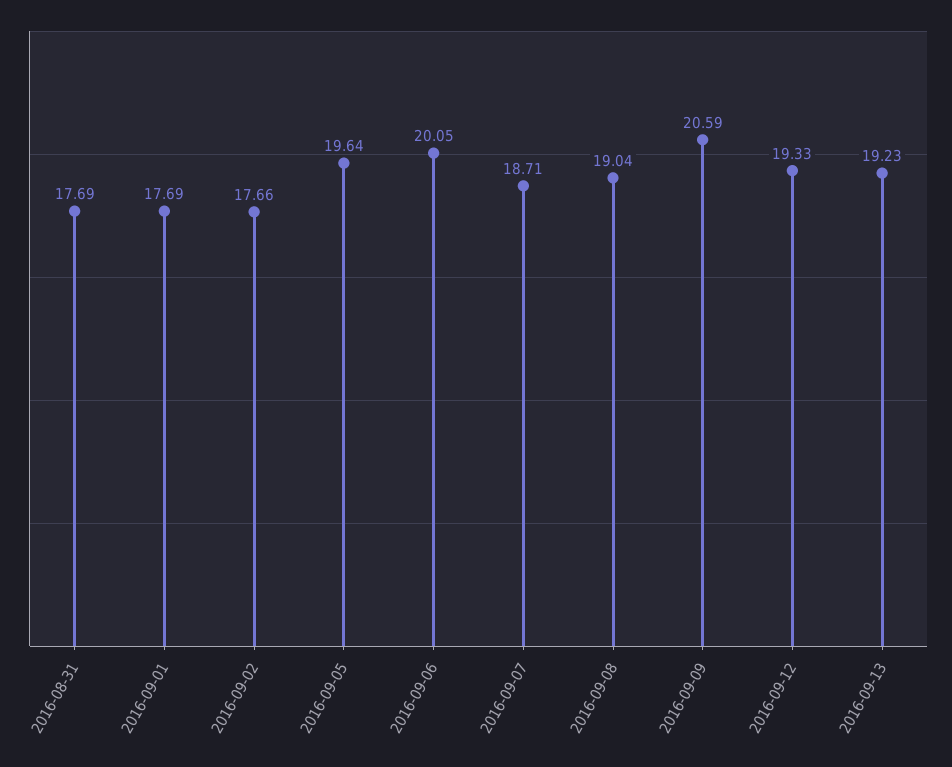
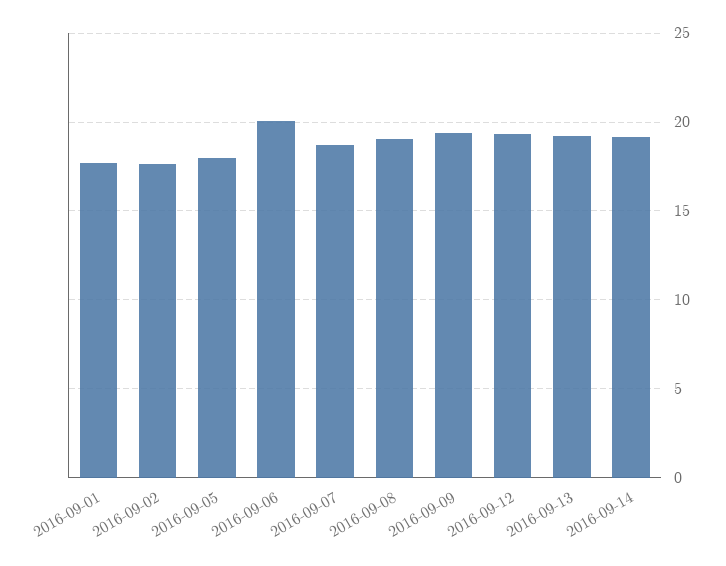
2016-08-31: 17.69 -> none
2016-09-05: 19.64 -> 18
2016-09-09: 20.59 -> 19.5
2016-09-14: none -> 19

